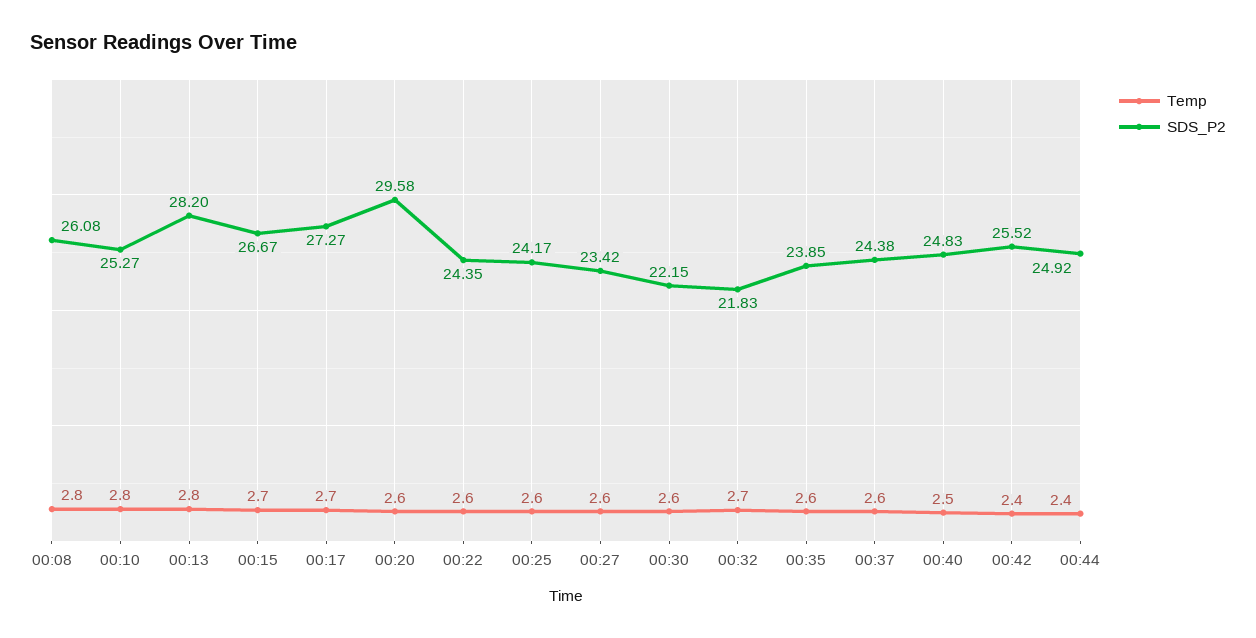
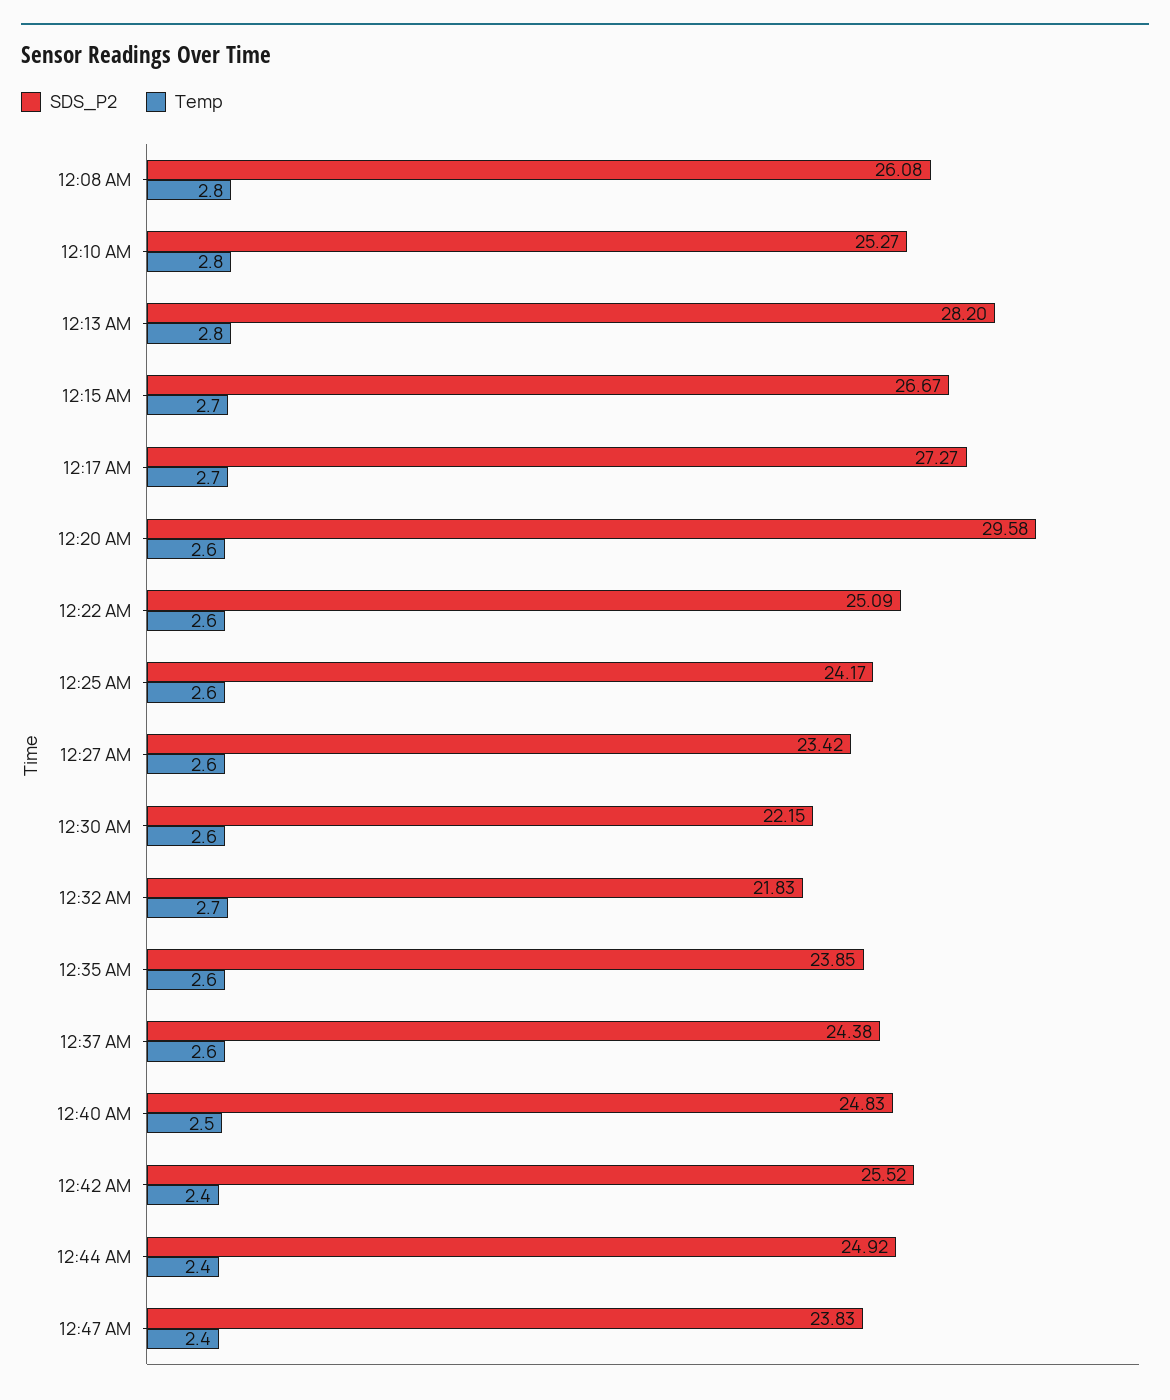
SDS_P2, 00:22: 24.35 -> 25.09
SDS_P2, 12:47 AM: none -> 23.83
Temp, 12:47 AM: none -> 2.4

